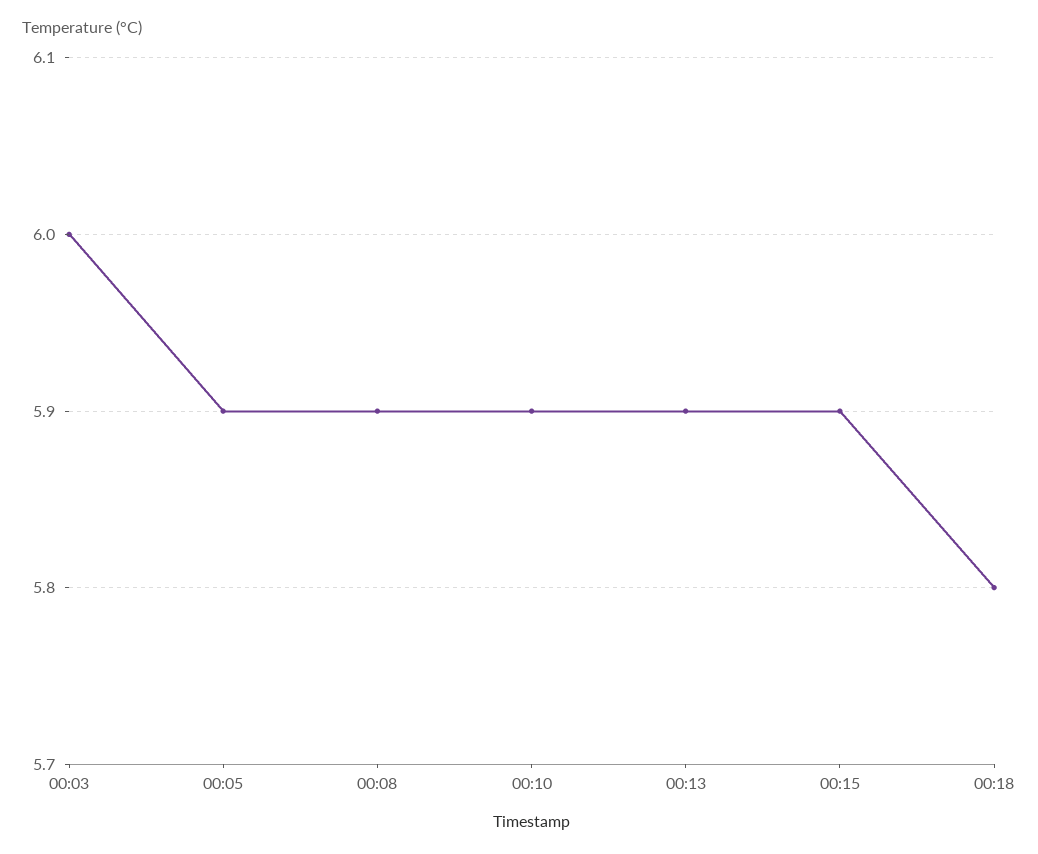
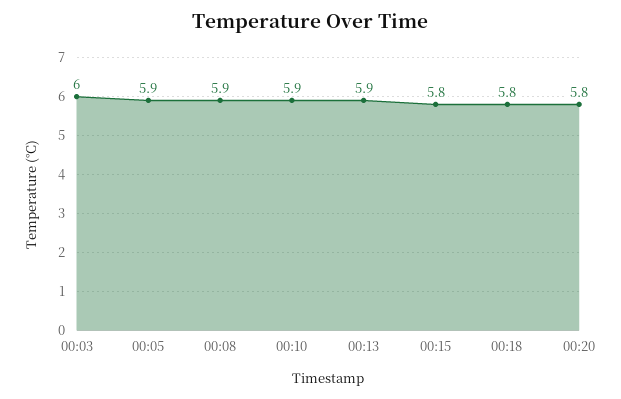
00:15: 5.9 -> 5.8
00:20: none -> 5.8

